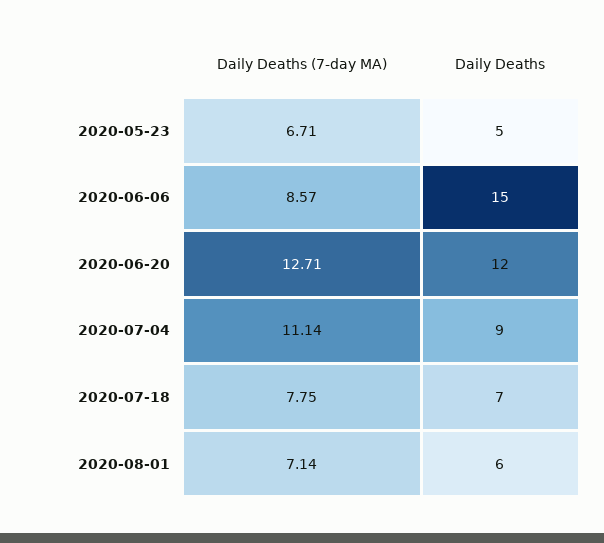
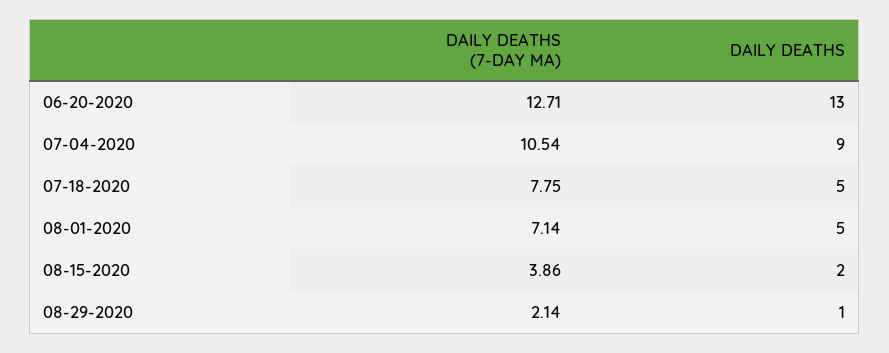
Daily Deaths (7-day MA), 2020-05-23: 6.71 -> none
Daily Deaths, 2020-05-23: 5 -> none
Daily Deaths (7-day MA), 2020-06-06: 8.57 -> none
Daily Deaths, 2020-06-06: 15 -> none
Daily Deaths, 2020-06-20: 12 -> 13
Daily Deaths (7-day MA), 2020-07-04: 11.14 -> 10.54
Daily Deaths, 2020-07-18: 7 -> 5
Daily Deaths, 2020-08-01: 6 -> 5
Daily Deaths (7-day MA), 08-15-2020: none -> 3.86
Daily Deaths, 08-15-2020: none -> 2
Daily Deaths (7-day MA), 08-29-2020: none -> 2.14
Daily Deaths, 08-29-2020: none -> 1

